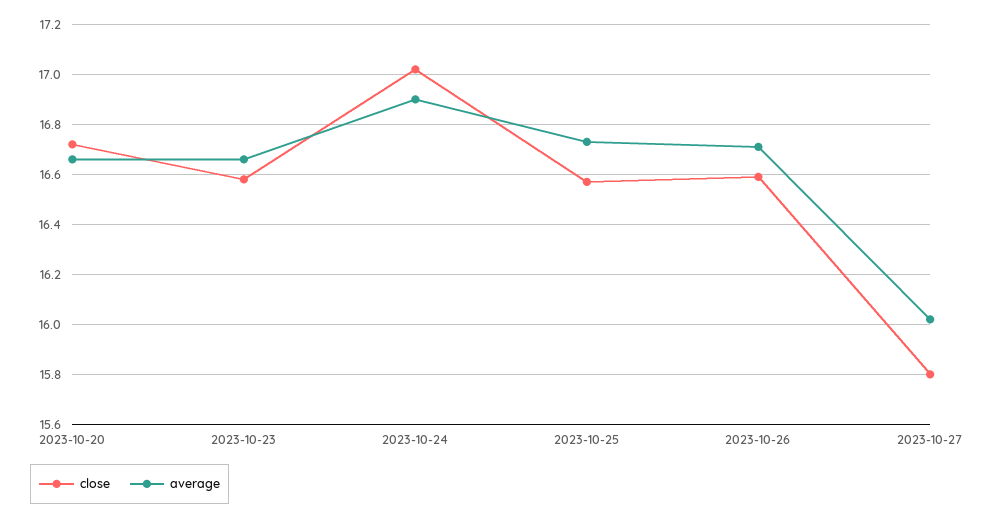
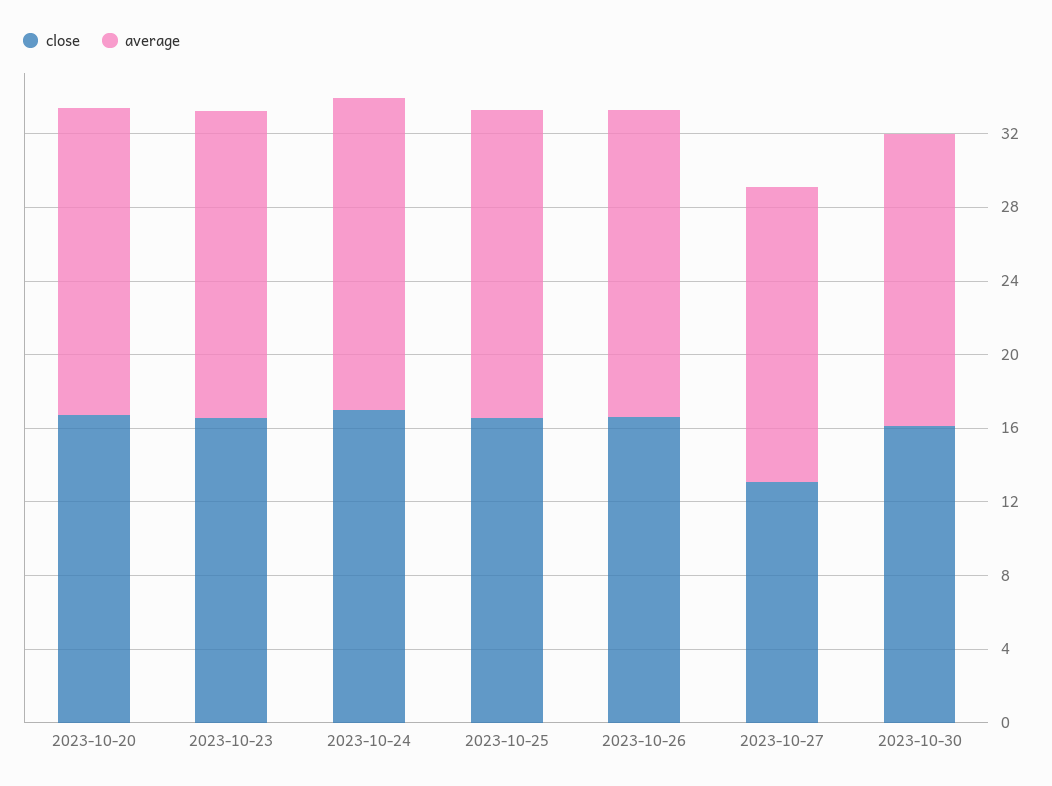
close, 2023-10-27: 15.8 -> 13
close, 2023-10-30: none -> 16
average, 2023-10-30: none -> 16

